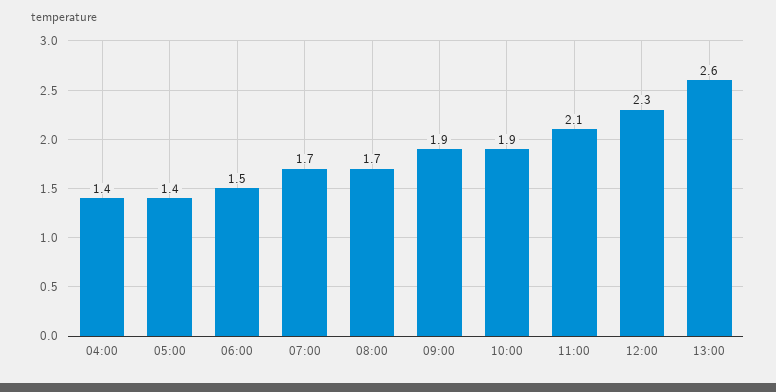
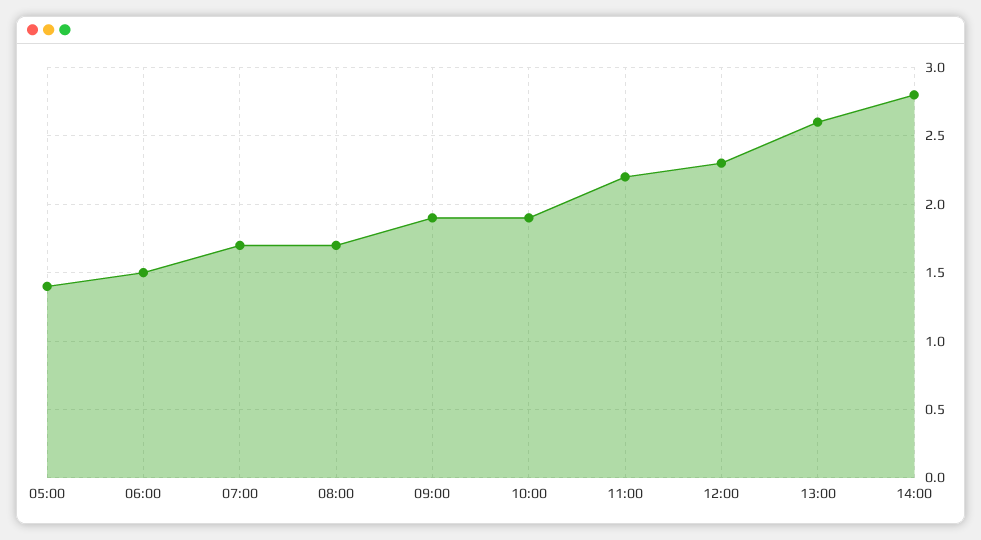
04:00: 1.4 -> none
11:00: 2.1 -> 2.2
14:00: none -> 2.8

